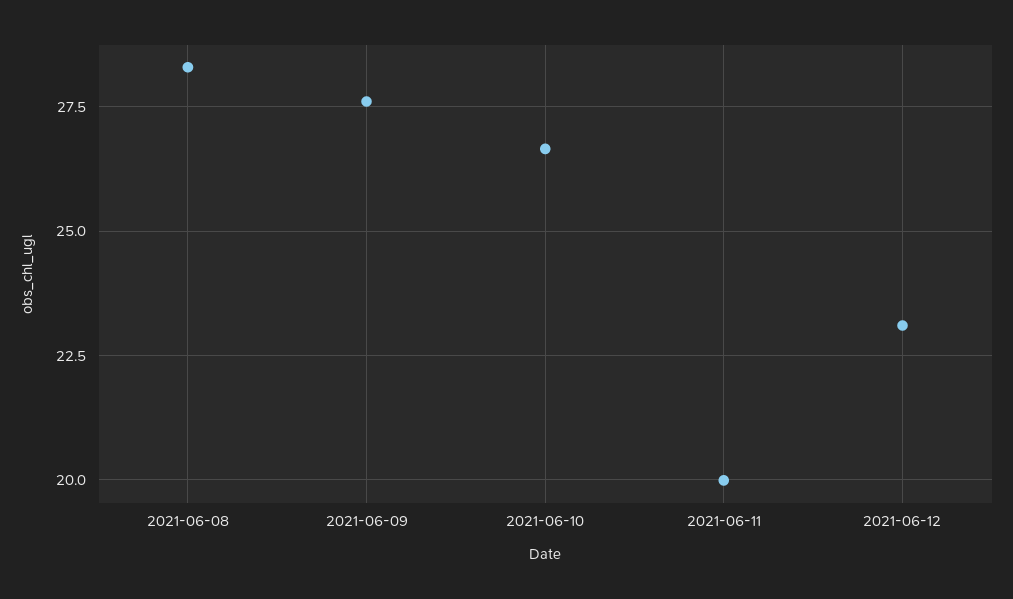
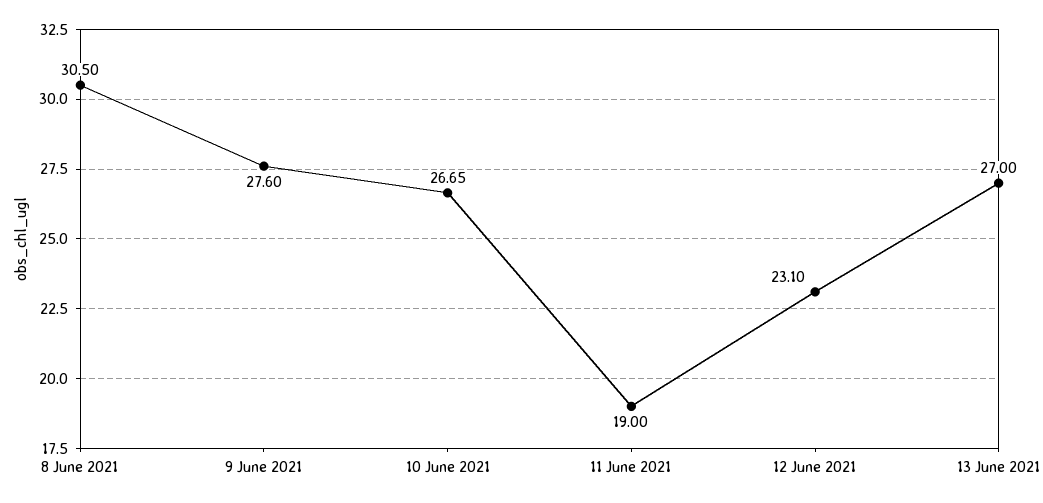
2021-06-08: 28.25 -> 30.5
2021-06-11: 20 -> 19
13 June 2021: none -> 27

